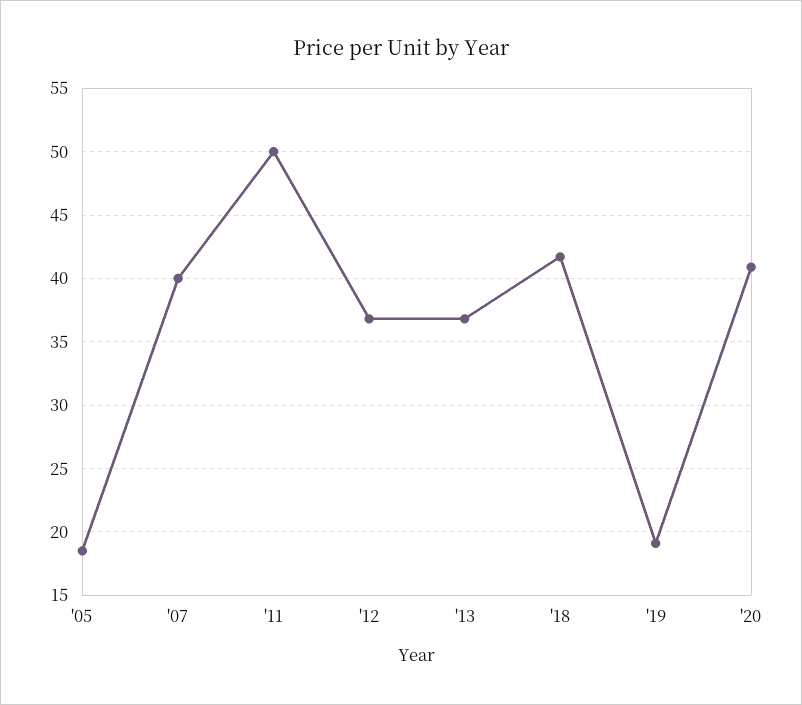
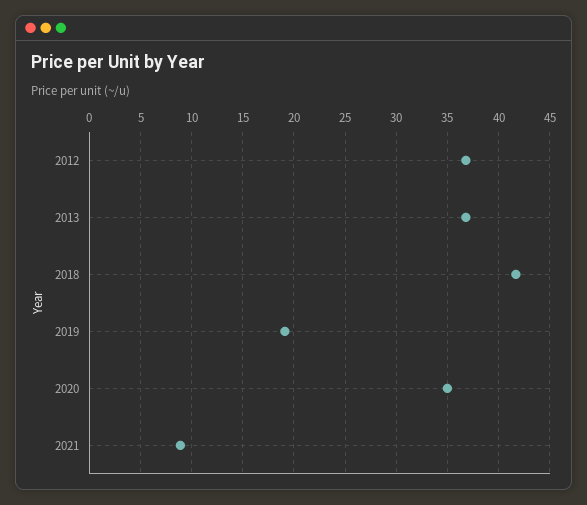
'05: 18.5 -> none
'07: 40 -> none
'11: 50 -> none
'20: 41 -> 35
2021: none -> 9

